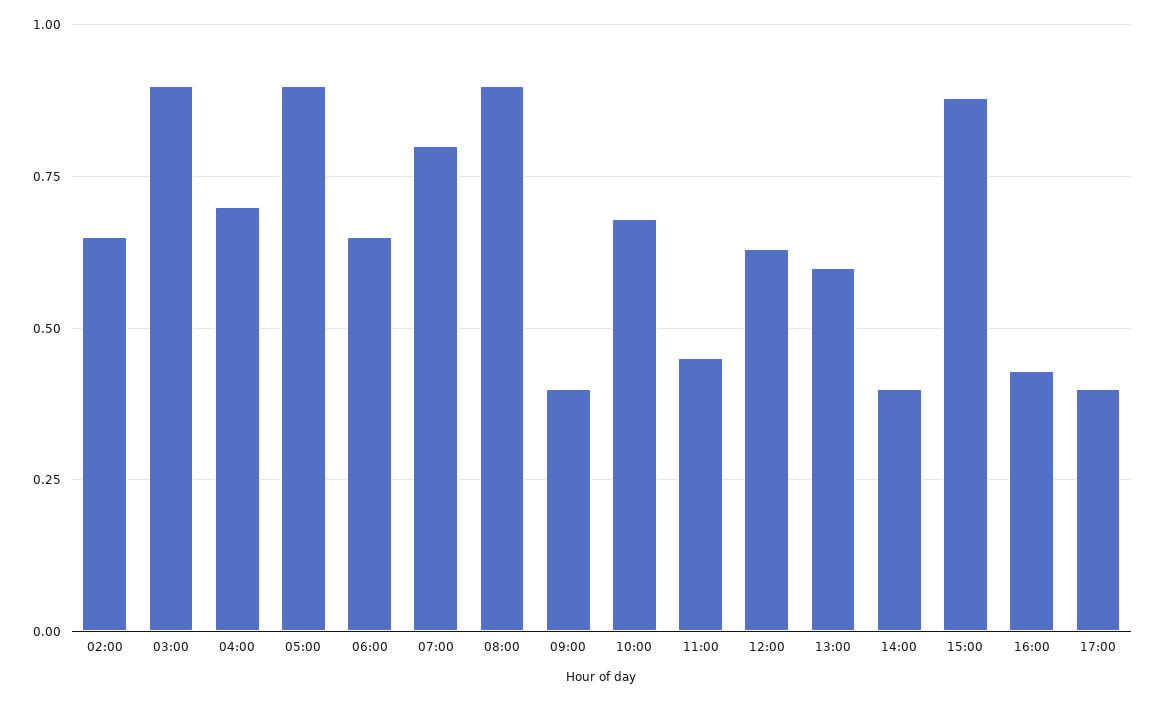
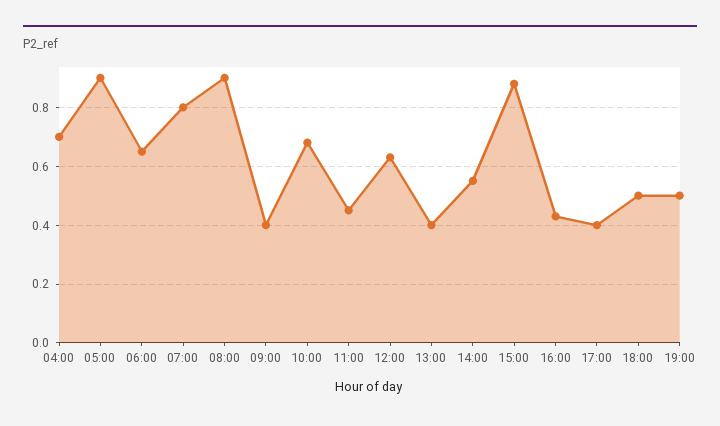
02:00: 0.65 -> none
03:00: 0.9 -> none
13:00: 0.6 -> 0.4
14:00: 0.4 -> 0.55
18:00: none -> 0.5
19:00: none -> 0.5

